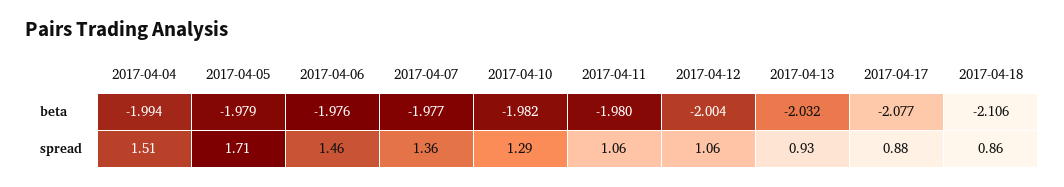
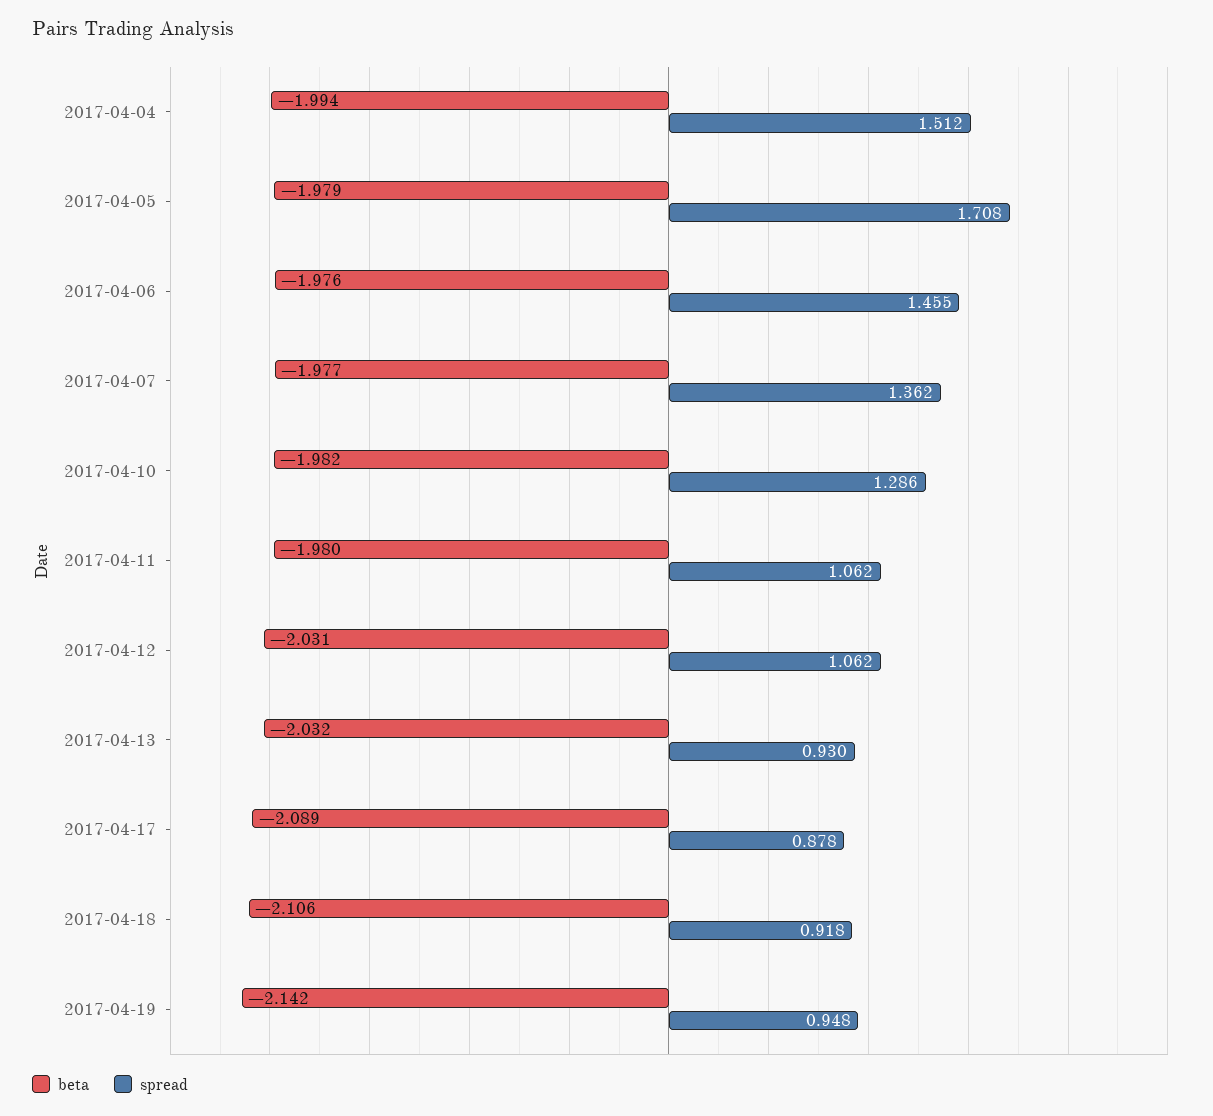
beta, 2017-04-12: -2.004 -> -2.031
beta, 2017-04-17: -2.077 -> -2.089
spread, 2017-04-18: 0.86 -> 0.918
beta, 2017-04-19: none -> -2.142
spread, 2017-04-19: none -> 0.948

